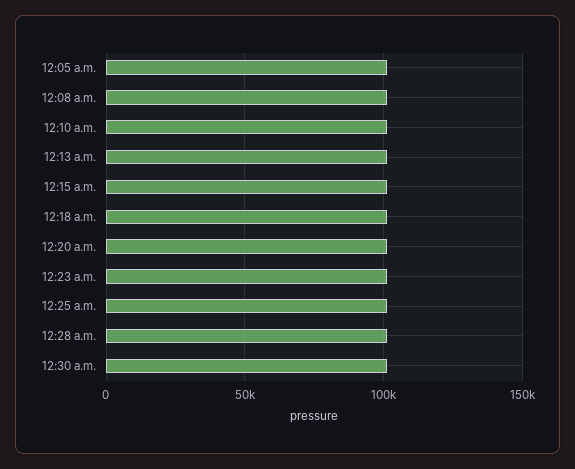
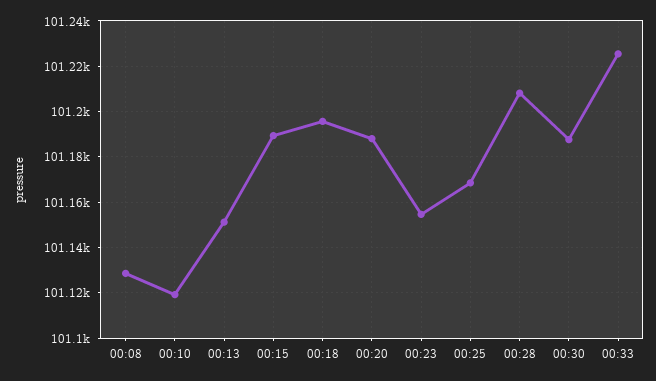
12:05 a.m.: 100000 -> none
00:33: none -> 101225

